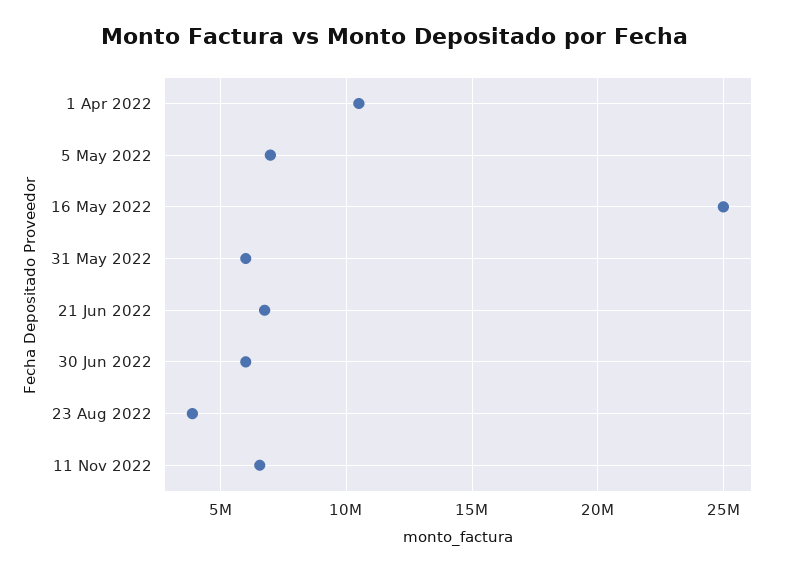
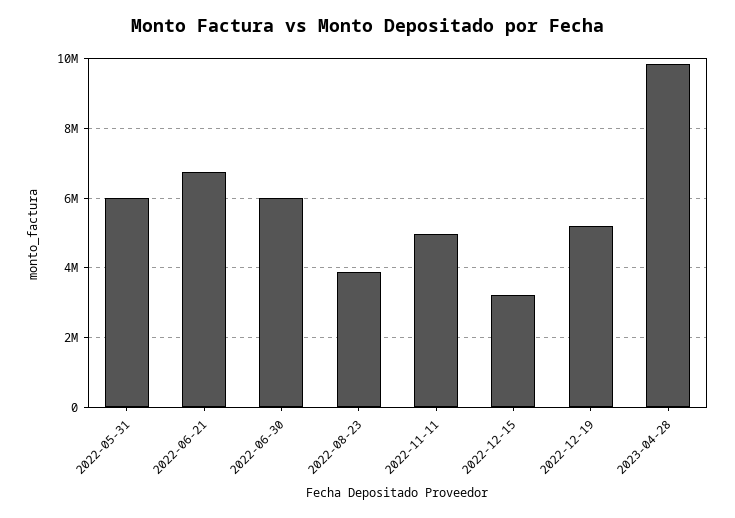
1 Apr 2022: 10500000 -> none
5 May 2022: 7000000 -> none
16 May 2022: 25000000 -> none
11 Nov 2022: 6500000 -> 5000000
2022-12-15: none -> 3200000
2022-12-19: none -> 5200000
2023-04-28: none -> 9800000

